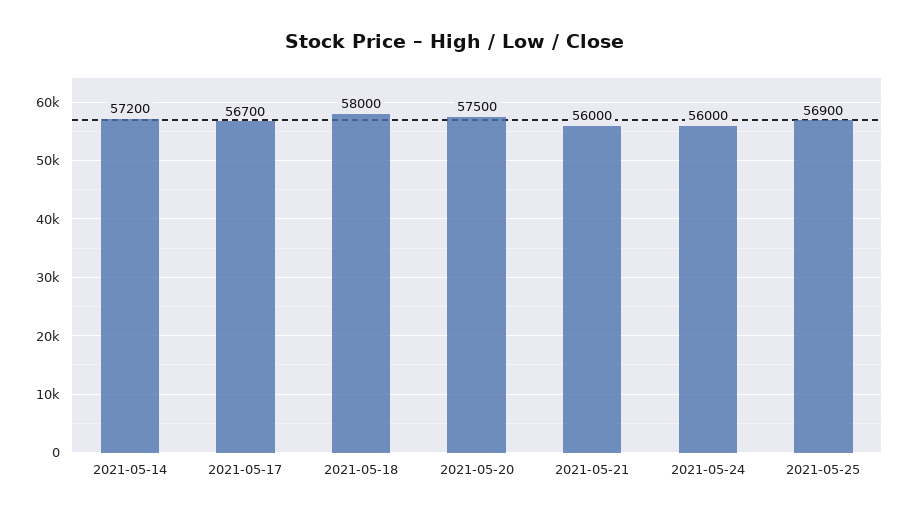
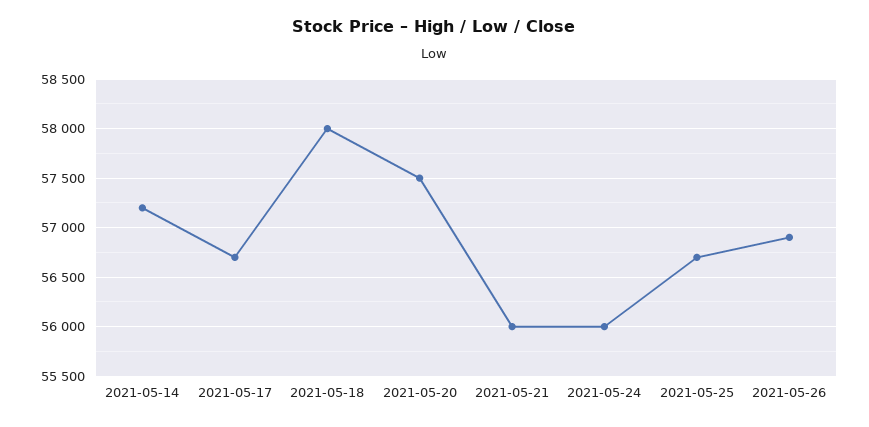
2021-05-25: 56900 -> 56700
2021-05-26: none -> 56900

